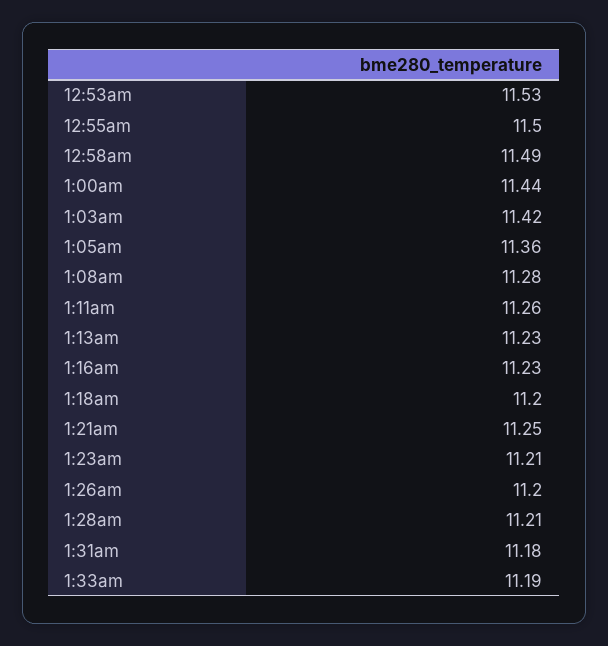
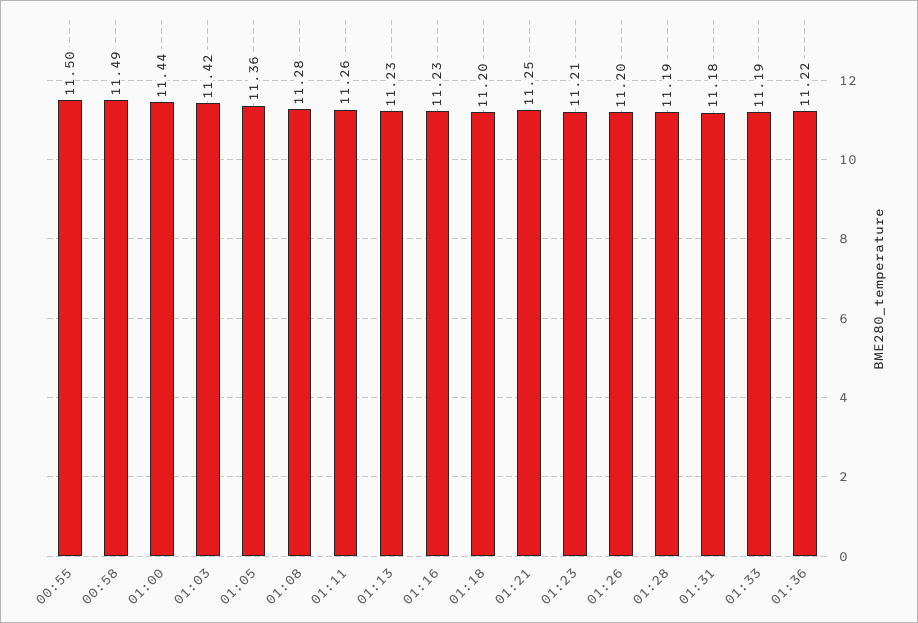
12:53am: 11.53 -> none
1:28am: 11.21 -> 11.19
01:36: none -> 11.22

